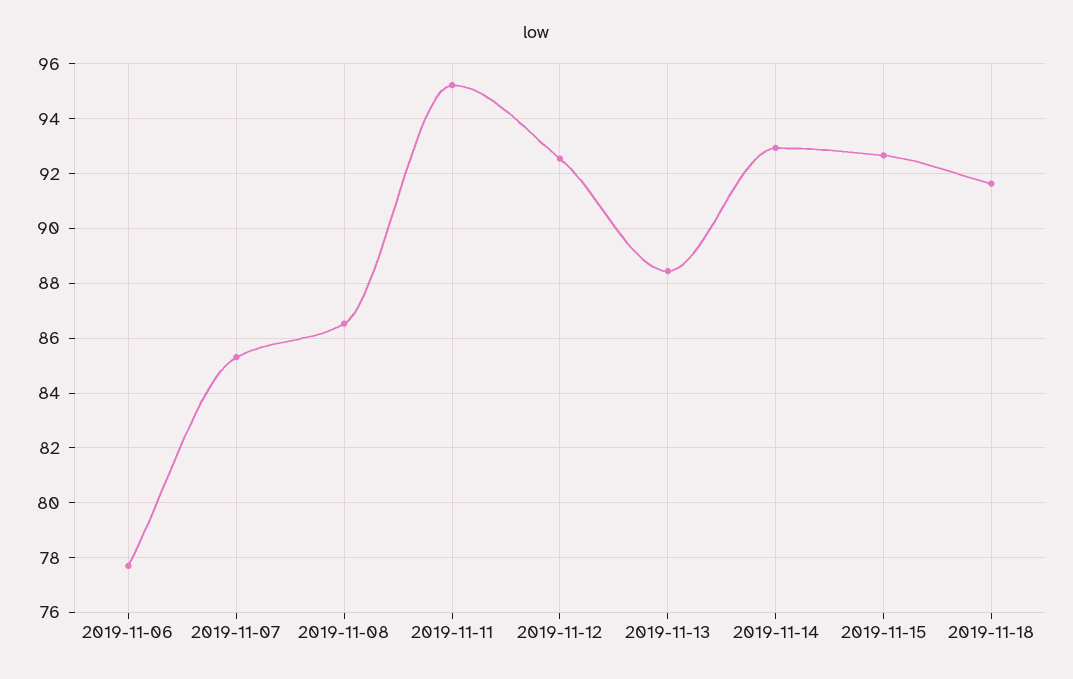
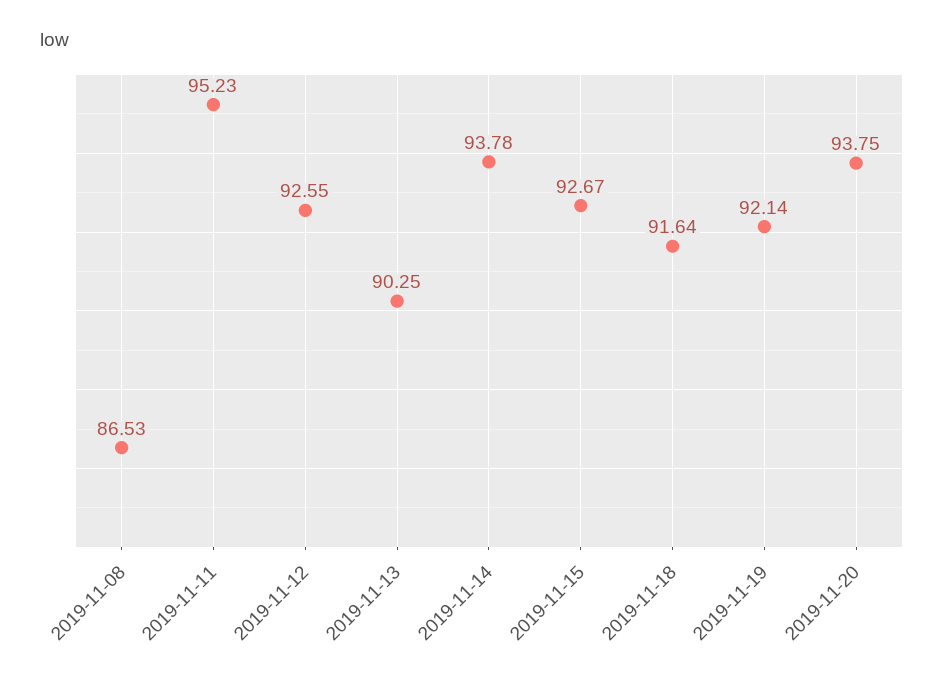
2019-11-06: 77.75 -> none
2019-11-07: 85.25 -> none
2019-11-13: 88.5 -> 90.25
2019-11-14: 93 -> 93.78
2019-11-19: none -> 92.14
2019-11-20: none -> 93.75

